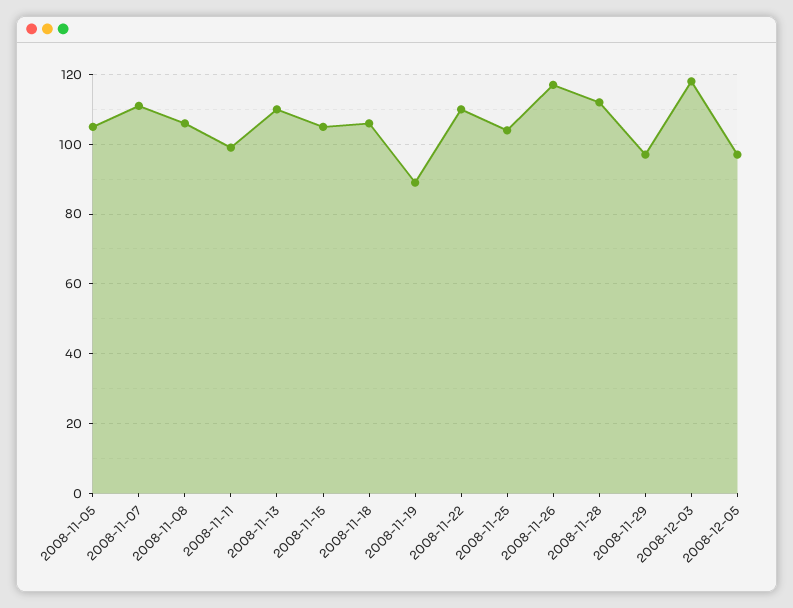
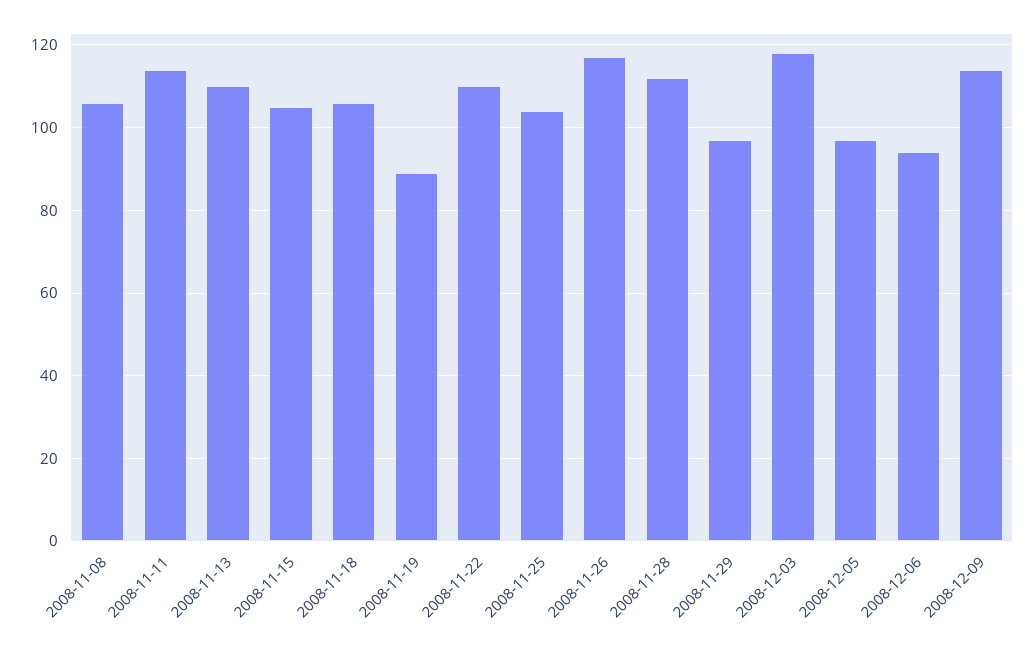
2008-11-05: 105 -> none
2008-11-07: 110 -> none
2008-11-11: 100 -> 115
2008-12-06: none -> 95
2008-12-09: none -> 115

